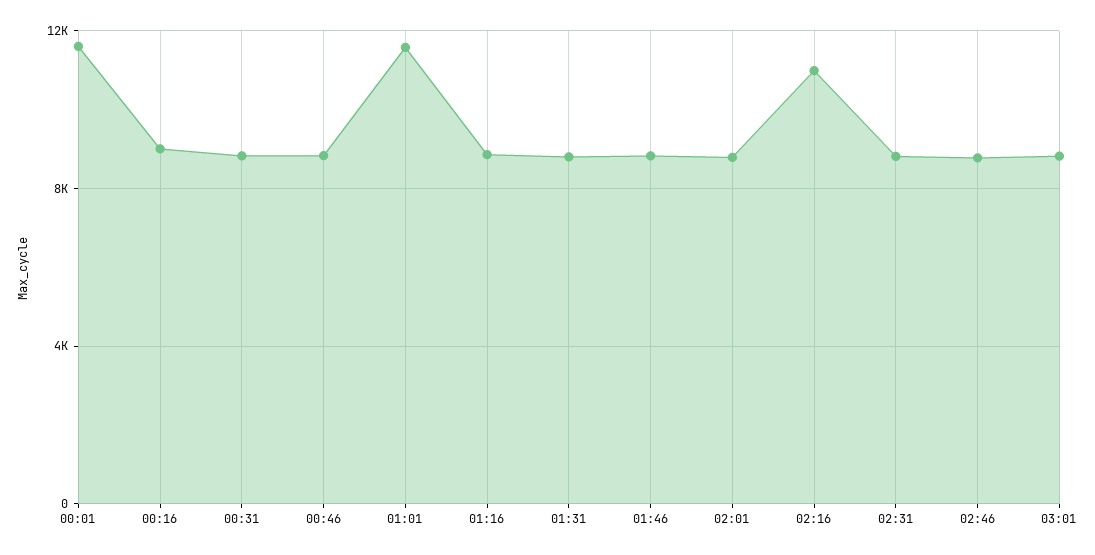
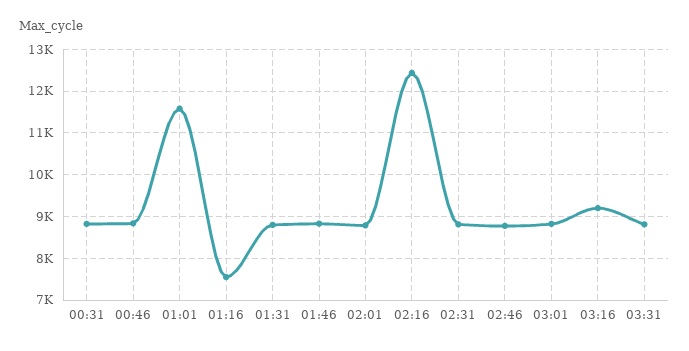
00:01: 11500 -> none
00:16: 9000 -> none
01:16: 9000 -> 7600
02:16: 11000 -> 12400
03:16: none -> 9200
03:31: none -> 8800

